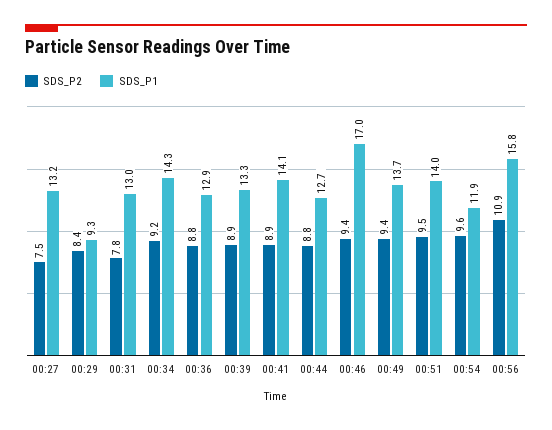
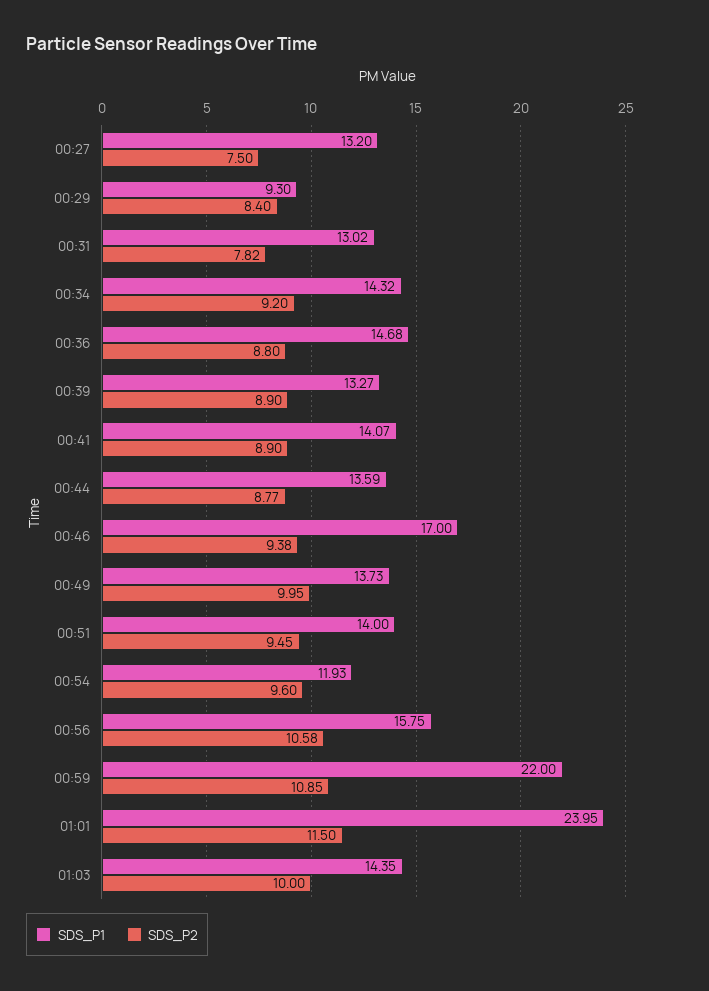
SDS_P1, 00:36: 12.9 -> 14.68
SDS_P1, 00:44: 12.7 -> 13.59
SDS_P2, 00:49: 9.4 -> 9.95
SDS_P2, 00:56: 10.9 -> 10.58
SDS_P1, 00:59: none -> 22
SDS_P2, 00:59: none -> 10.85
SDS_P1, 01:01: none -> 23.95
SDS_P2, 01:01: none -> 11.5
SDS_P1, 01:03: none -> 14.35
SDS_P2, 01:03: none -> 10

